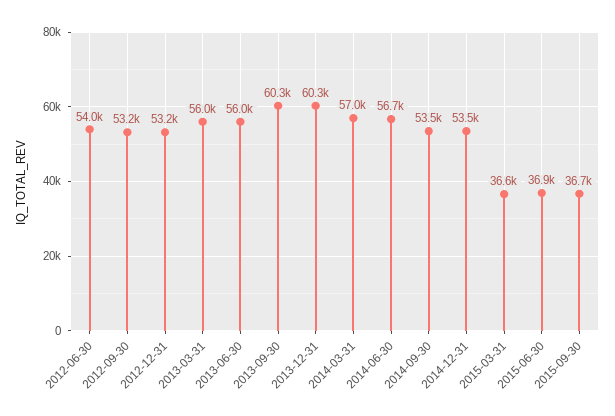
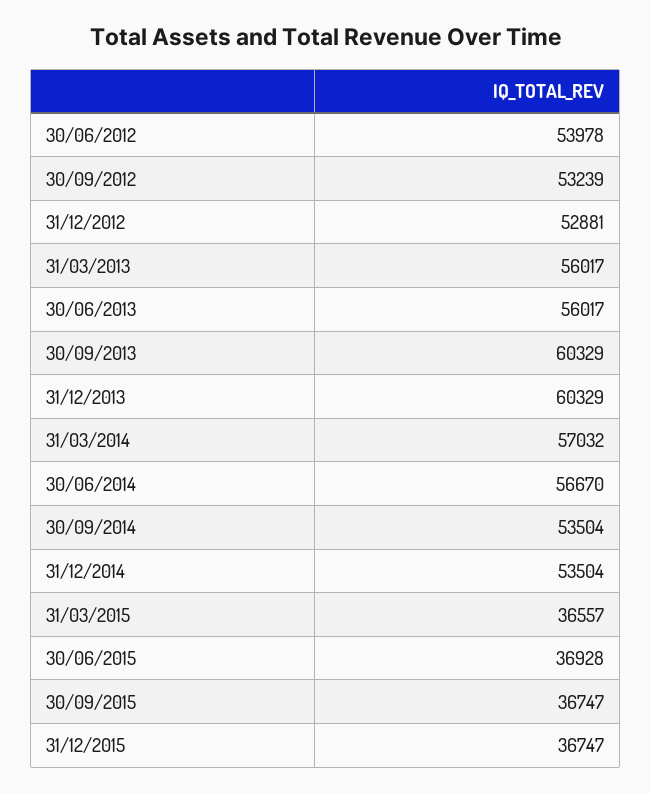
2012-12-31: 53200 -> 52881
31/12/2015: none -> 36747

